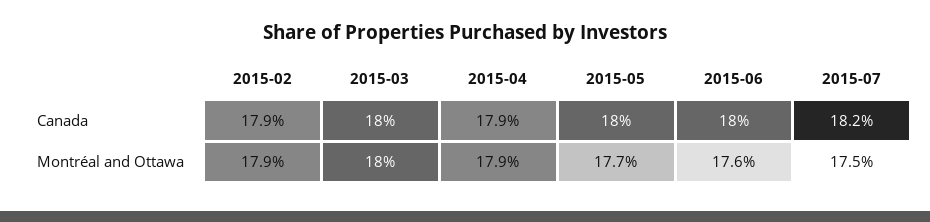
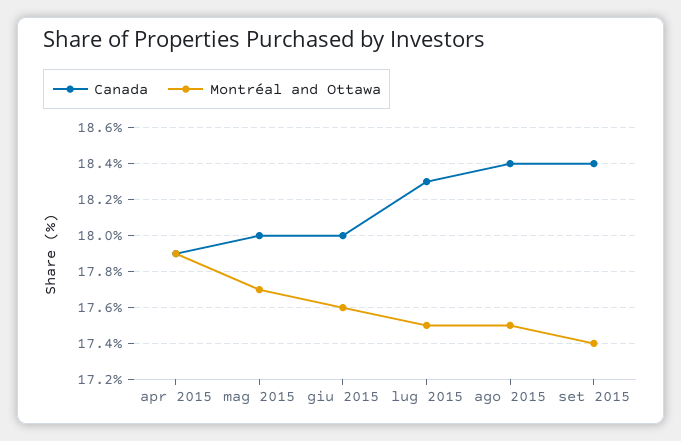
Canada, 2015-02: 17.9 -> none
Canada, 2015-03: 18 -> none
Canada, 2015-07: 18.2 -> 18.3
Montréal and Ottawa, 2015-02: 17.9 -> none
Montréal and Ottawa, 2015-03: 18 -> none
Canada, ago 2015: none -> 18.4
Montréal and Ottawa, ago 2015: none -> 17.5
Canada, set 2015: none -> 18.4
Montréal and Ottawa, set 2015: none -> 17.4

